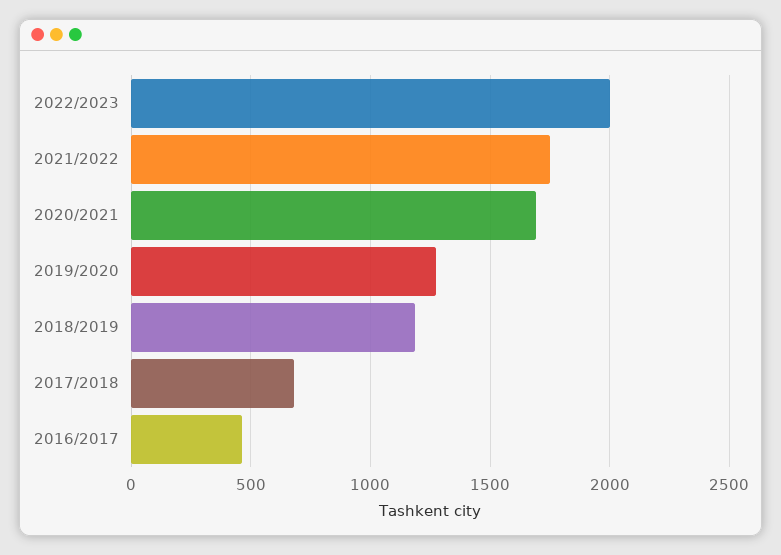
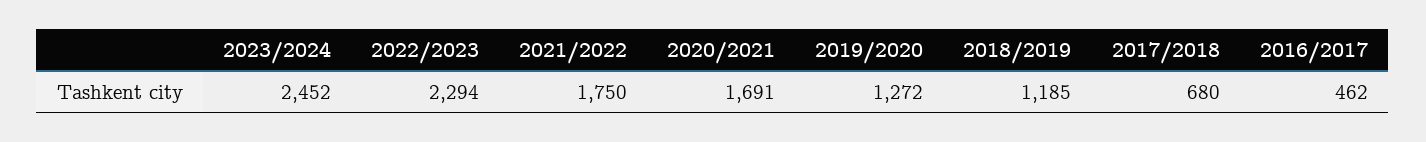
2022/2023: 2000 -> 2294
2023/2024: none -> 2452

